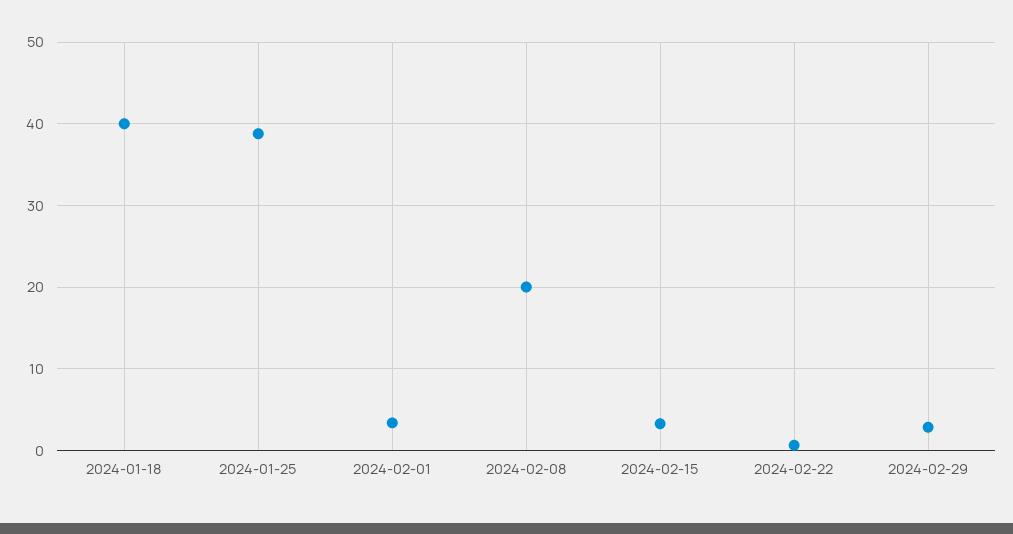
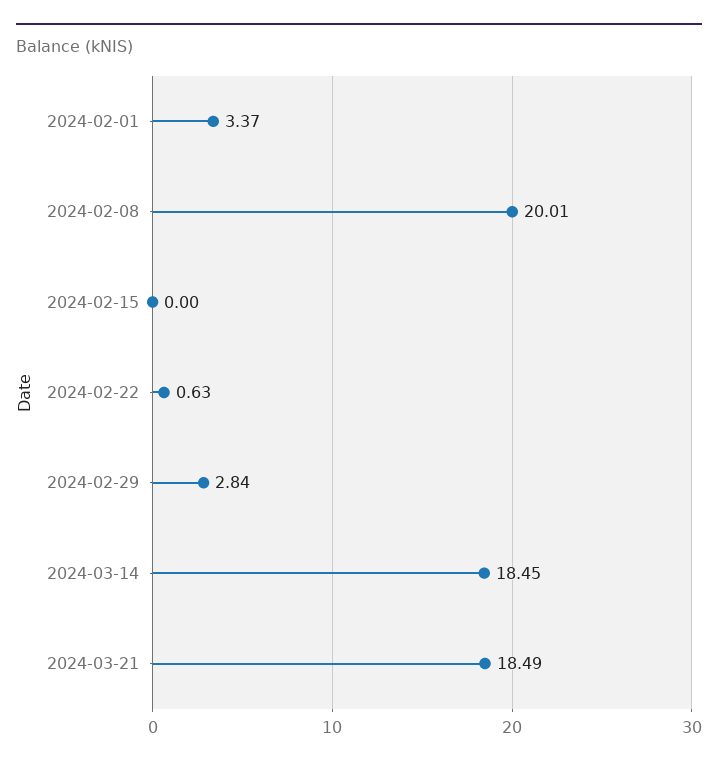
2024-01-18: 40 -> none
2024-01-25: 39 -> none
2024-02-15: 3 -> 0
2024-03-14: none -> 18.45
2024-03-21: none -> 18.49

